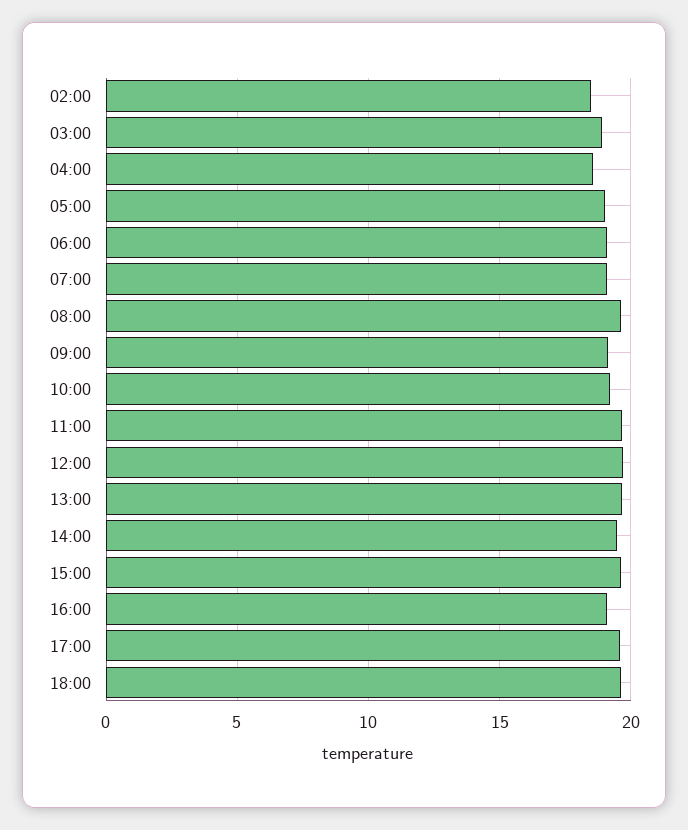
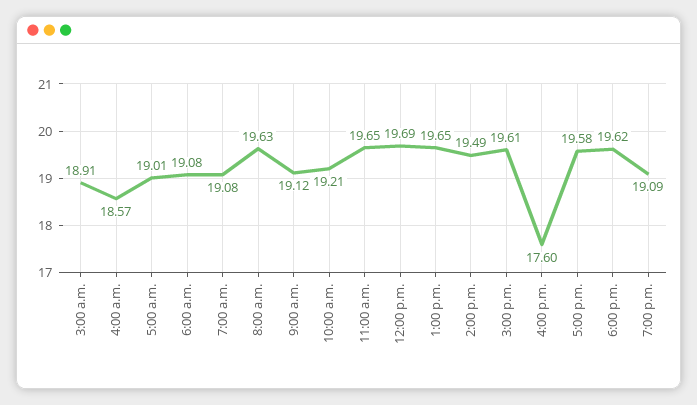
02:00: 18.5 -> none
16:00: 19 -> 17.6
7:00 p.m.: none -> 19.09

